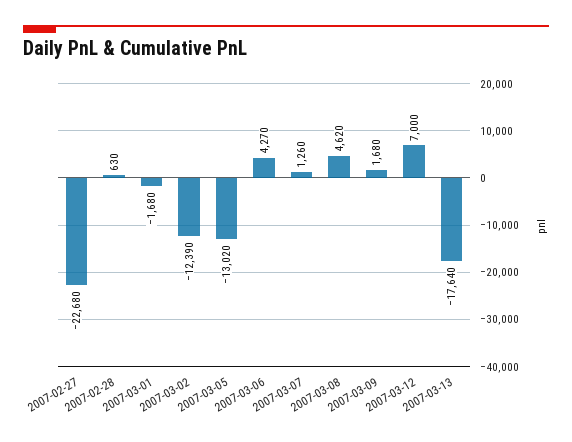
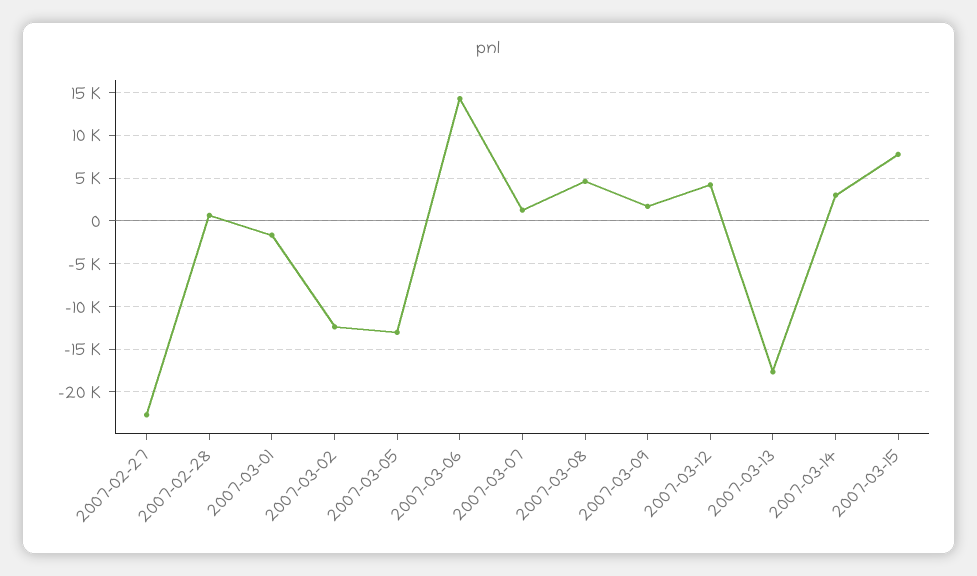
2007-03-06: 4270 -> 14000
2007-03-12: 7000 -> 4000
2007-03-14: none -> 3000
2007-03-15: none -> 8000

